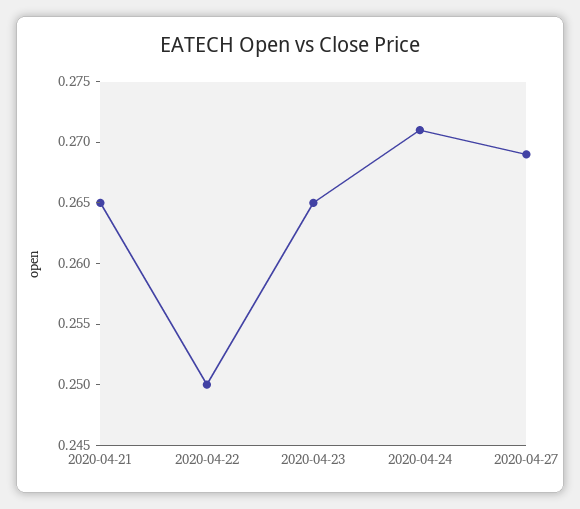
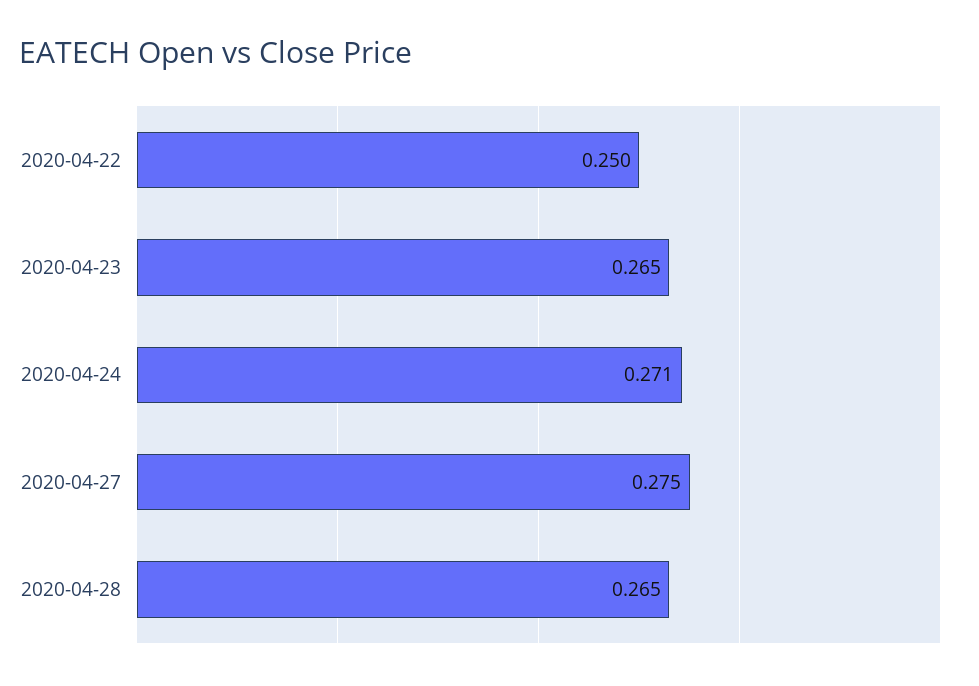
2020-04-21: 0.265 -> none
2020-04-27: 0.269 -> 0.275
2020-04-28: none -> 0.265

